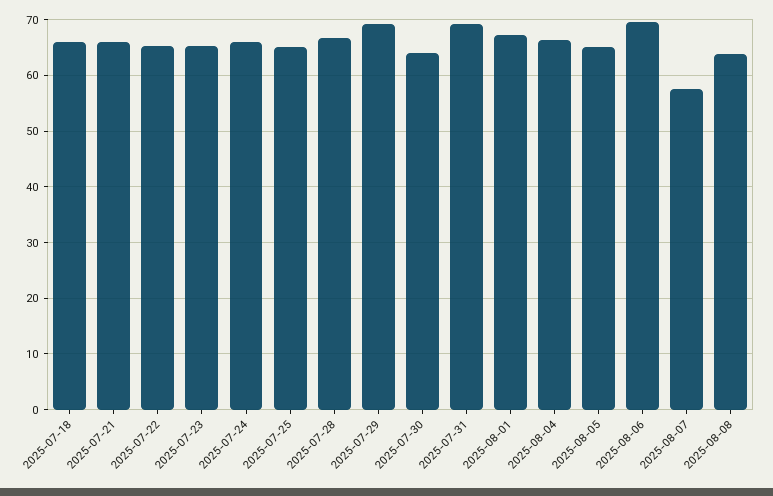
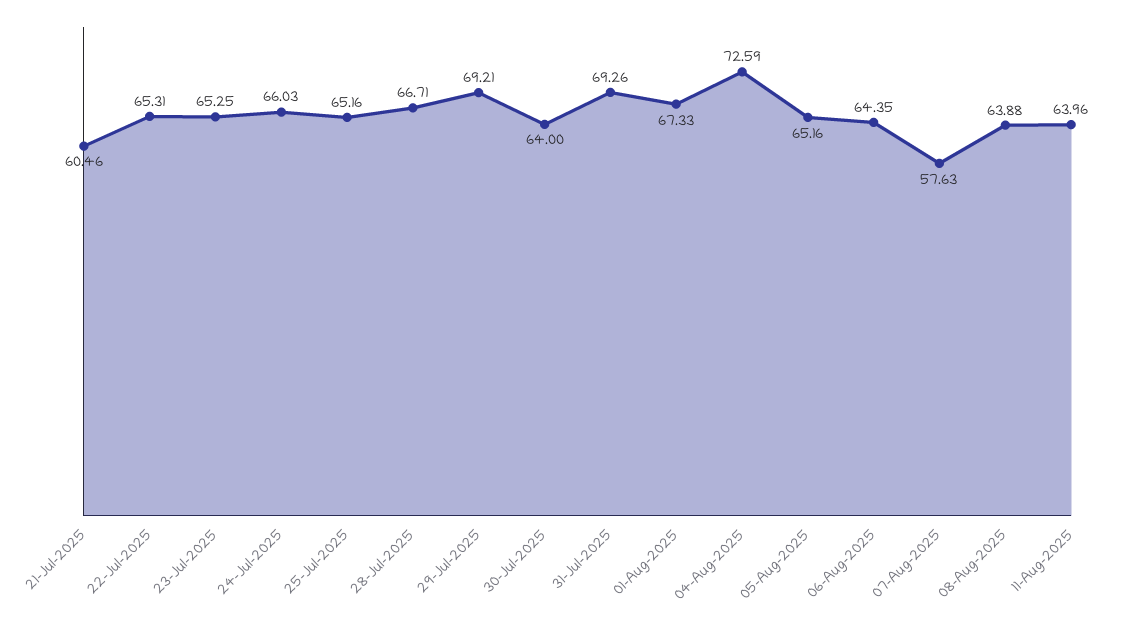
2025-07-18: 66 -> none
2025-07-21: 66 -> 60.46
2025-08-04: 66 -> 72.59
2025-08-06: 70 -> 64.35
11-Aug-2025: none -> 63.96

